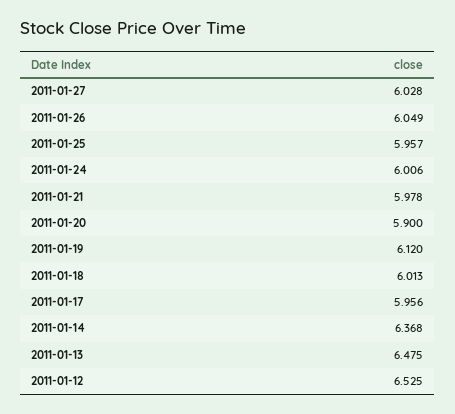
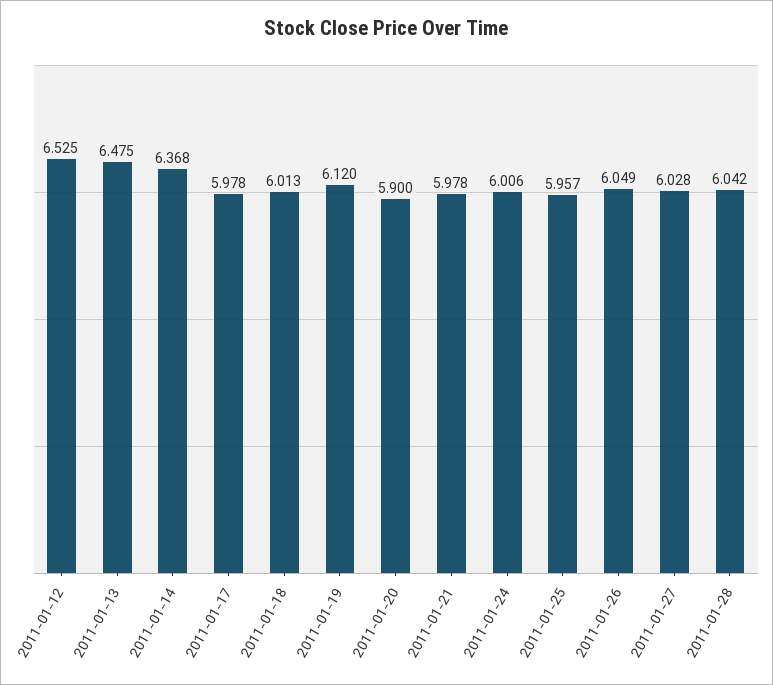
2011-01-17: 5.956 -> 5.978
2011-01-28: none -> 6.042

